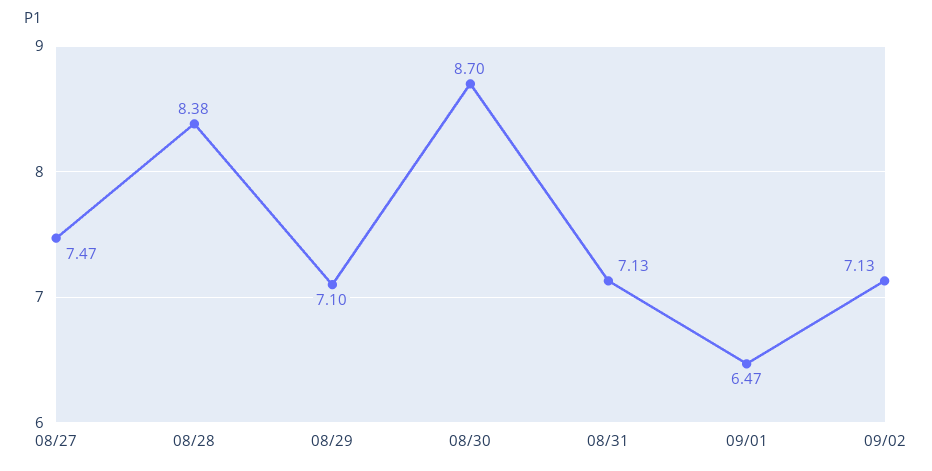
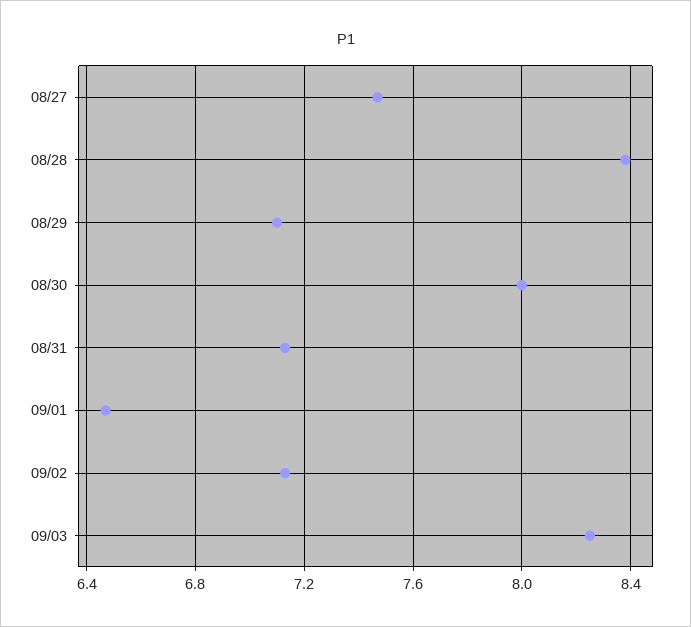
08/30: 8.7 -> 8
09/03: none -> 8.25

